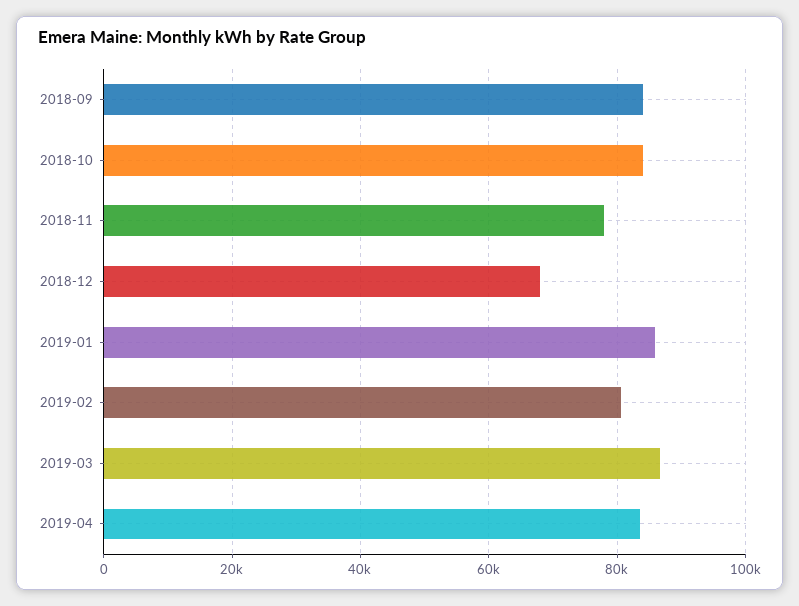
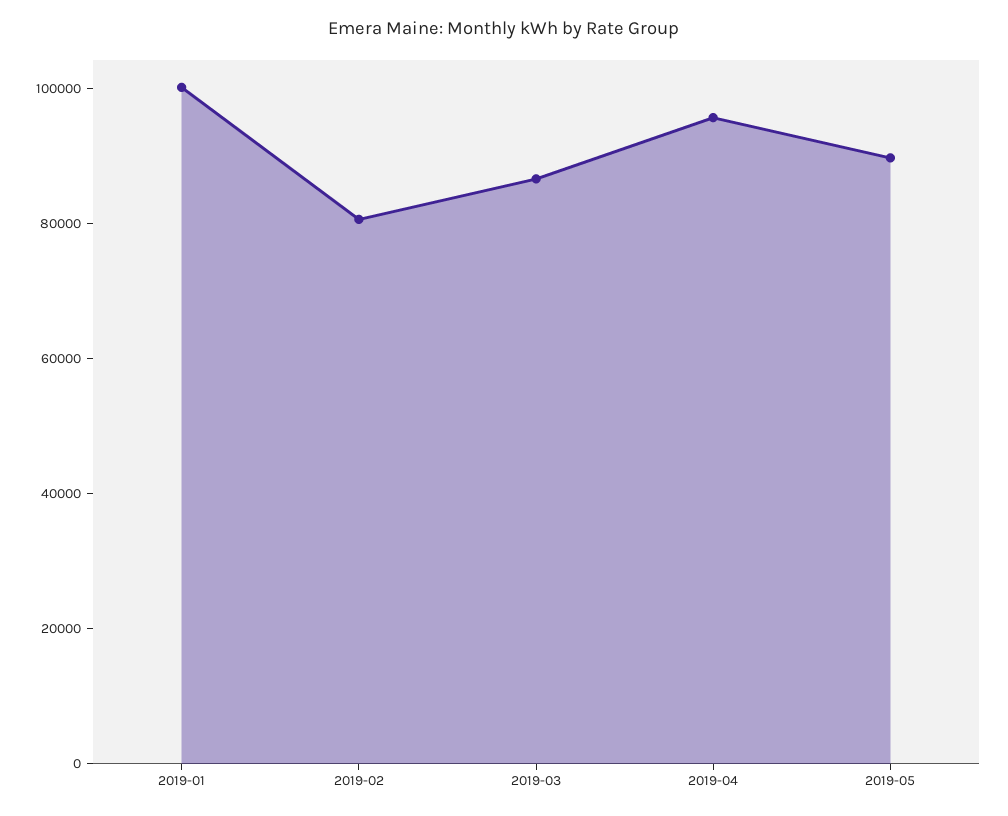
2018-09: 84000 -> none
2018-10: 84000 -> none
2018-11: 78000 -> none
2018-12: 68000 -> none
2019-01: 86000 -> 100000
2019-04: 84000 -> 95000
2019-05: none -> 90000

